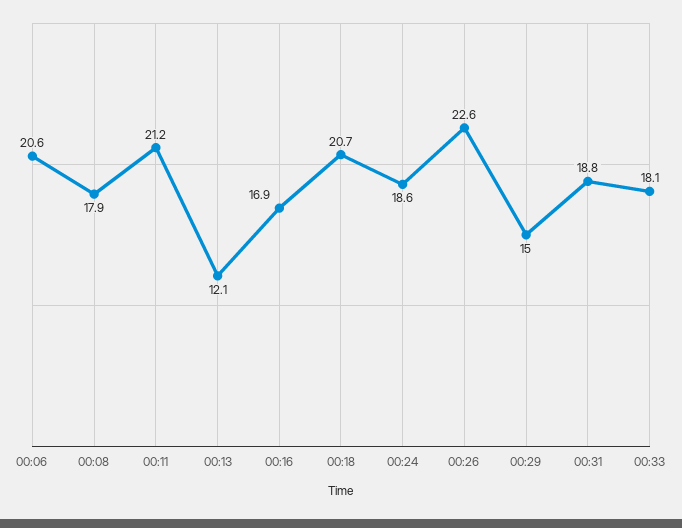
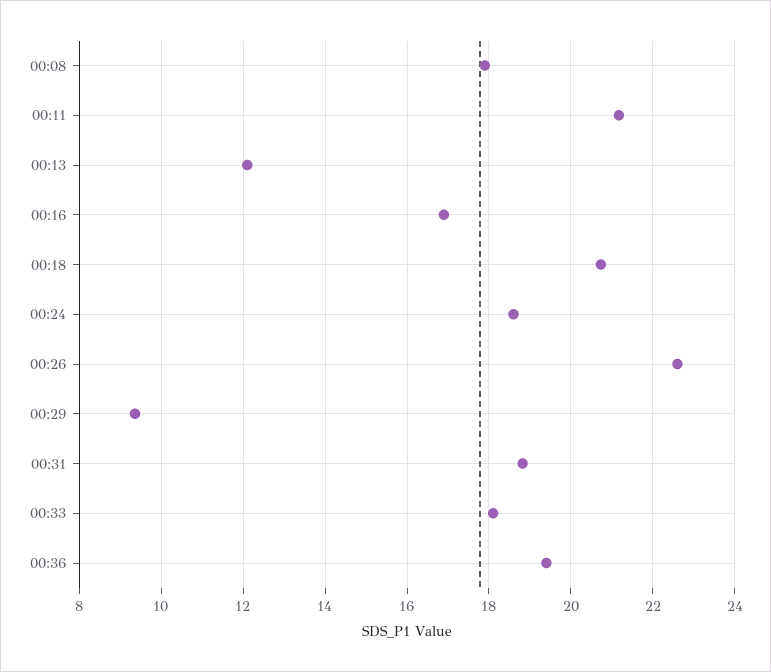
00:06: 20.6 -> none
00:29: 15 -> 9.4
00:36: none -> 19.4

